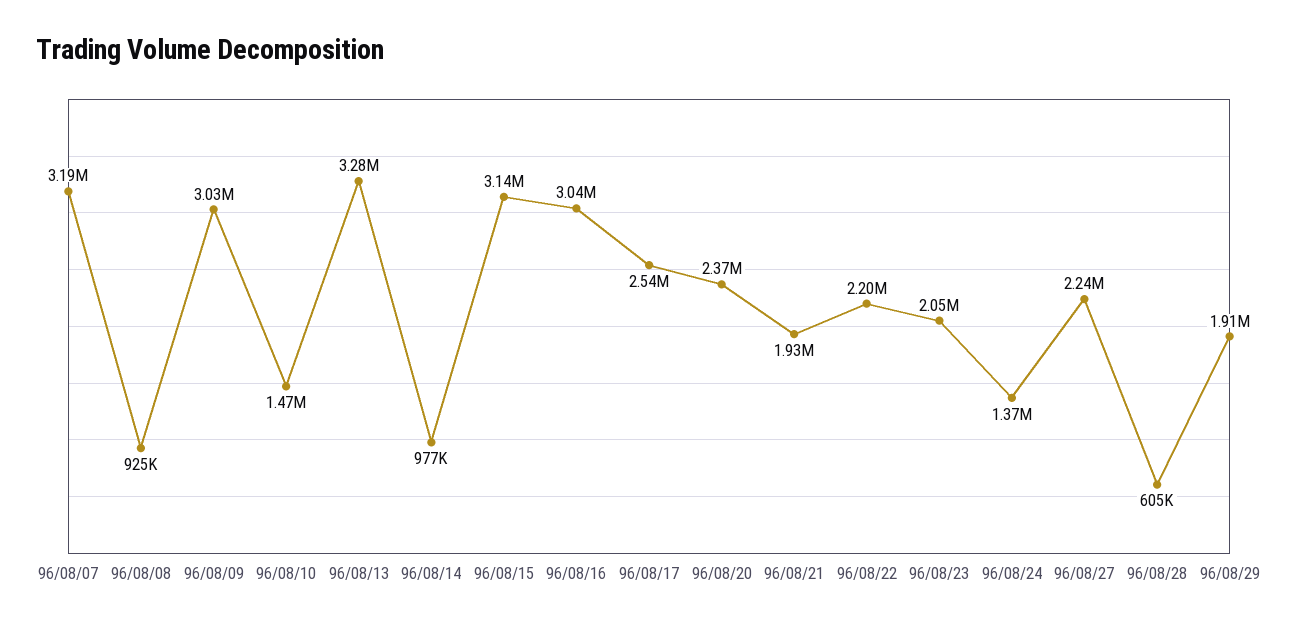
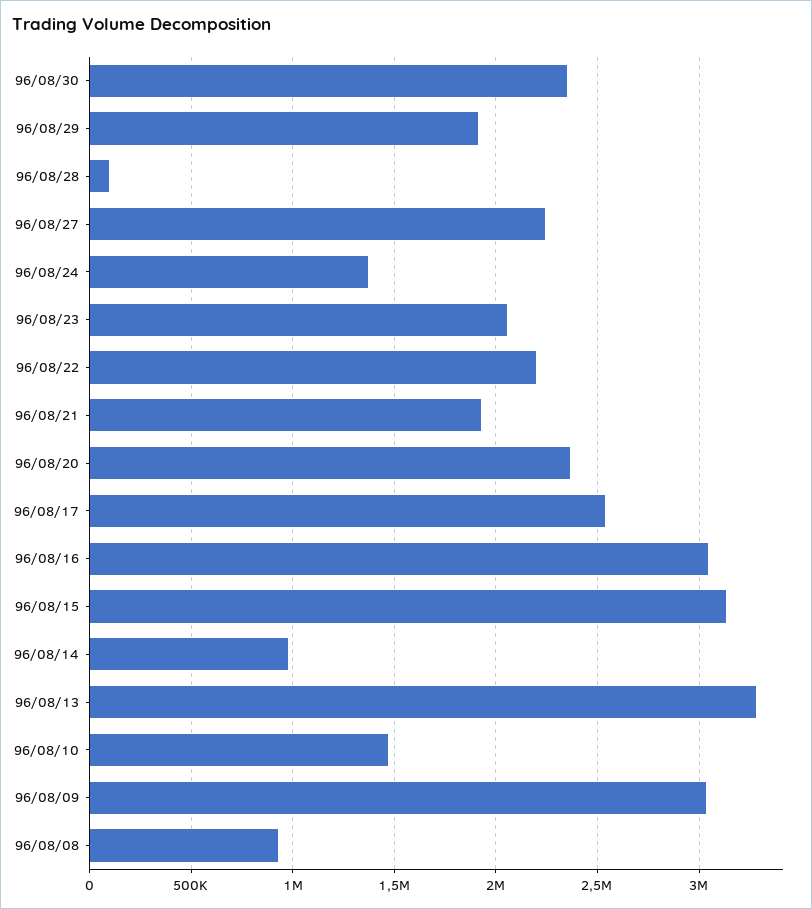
96/08/07: 3190000 -> none
96/08/28: 605000 -> 100000
96/08/30: none -> 2350000

